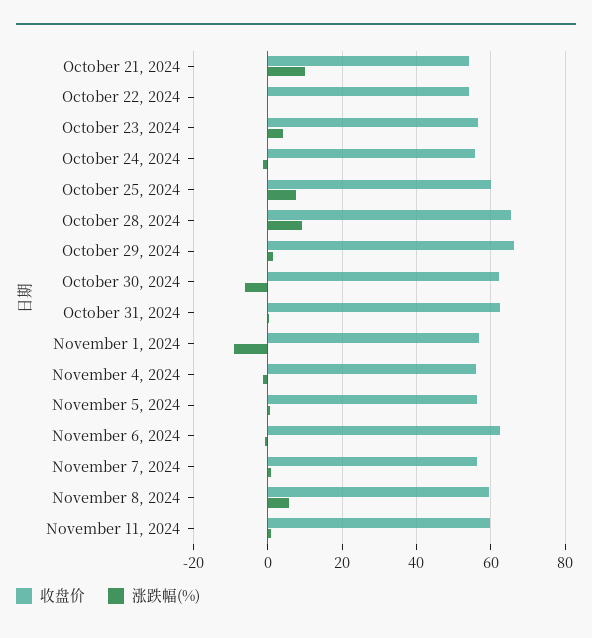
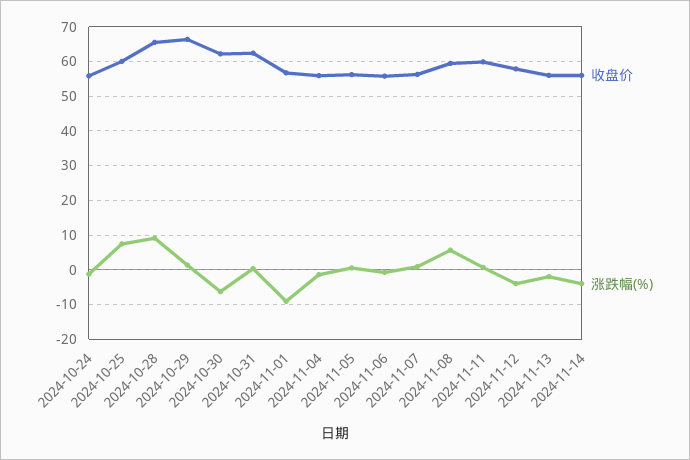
收盘价, October 21, 2024: 54 -> none
涨跌幅(%), October 21, 2024: 10 -> none
收盘价, October 22, 2024: 54 -> none
涨跌幅(%), October 22, 2024: 0 -> none
收盘价, October 23, 2024: 56 -> none
涨跌幅(%), October 23, 2024: 4 -> none
收盘价, November 6, 2024: 62 -> 56
收盘价, 2024-11-12: none -> 58
涨跌幅(%), 2024-11-12: none -> -4
收盘价, 2024-11-13: none -> 56
涨跌幅(%), 2024-11-13: none -> -2
收盘价, 2024-11-14: none -> 56
涨跌幅(%), 2024-11-14: none -> -4

